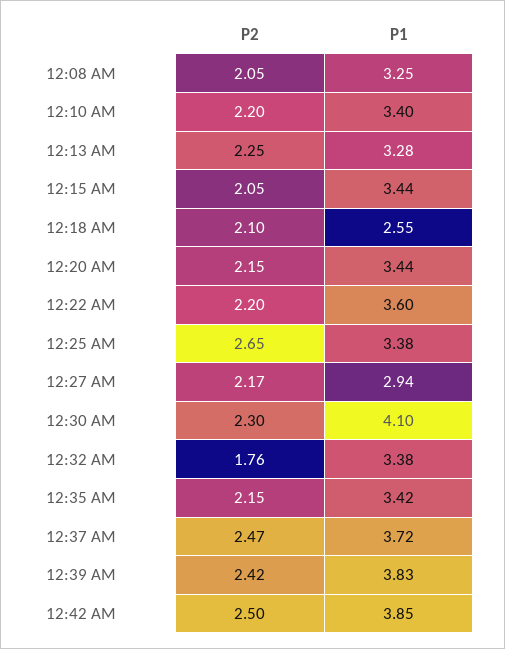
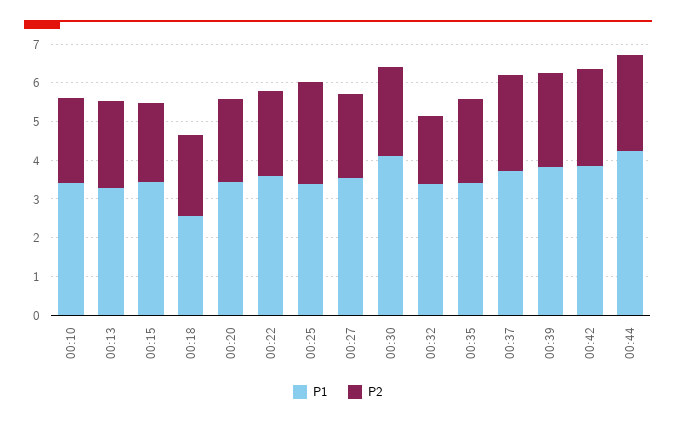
P2, 12:08 AM: 2.05 -> none
P1, 12:08 AM: 3.25 -> none
P1, 12:27 AM: 2.94 -> 3.5
P1, 00:44: none -> 4.25
P2, 00:44: none -> 2.5

